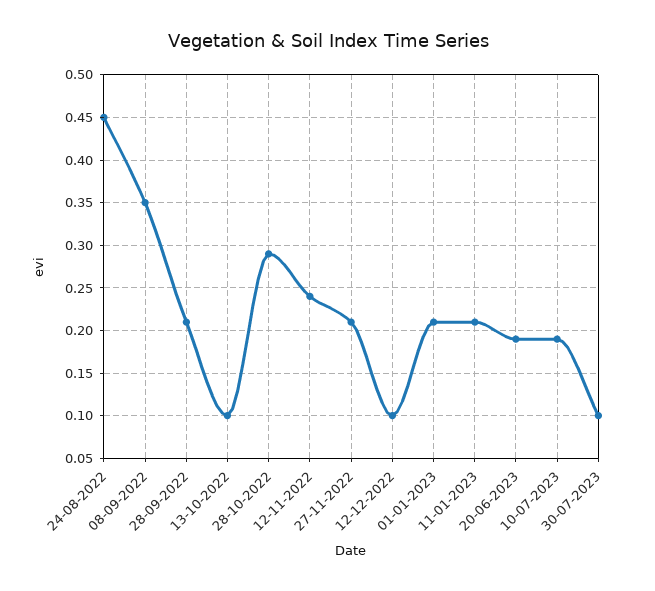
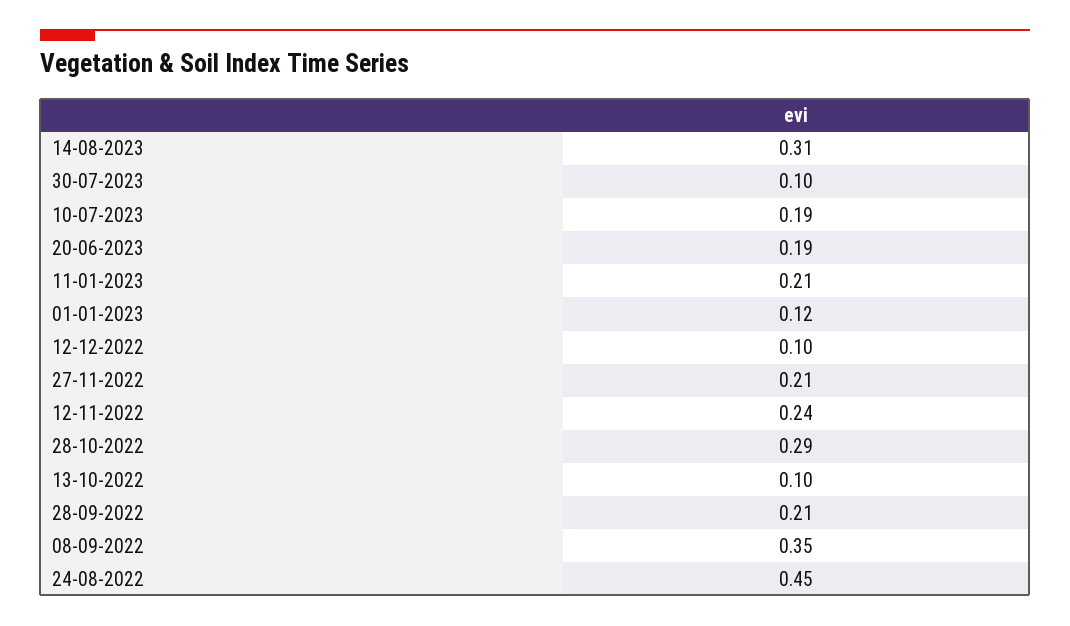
01-01-2023: 0.21 -> 0.12
14-08-2023: none -> 0.31

